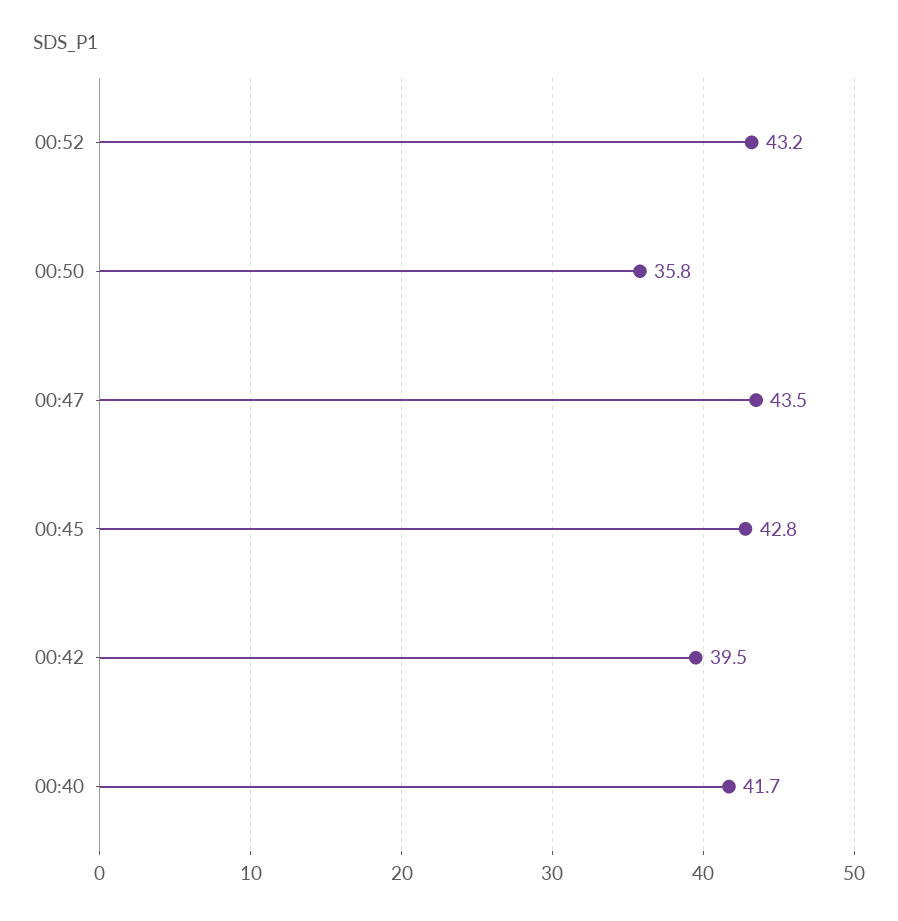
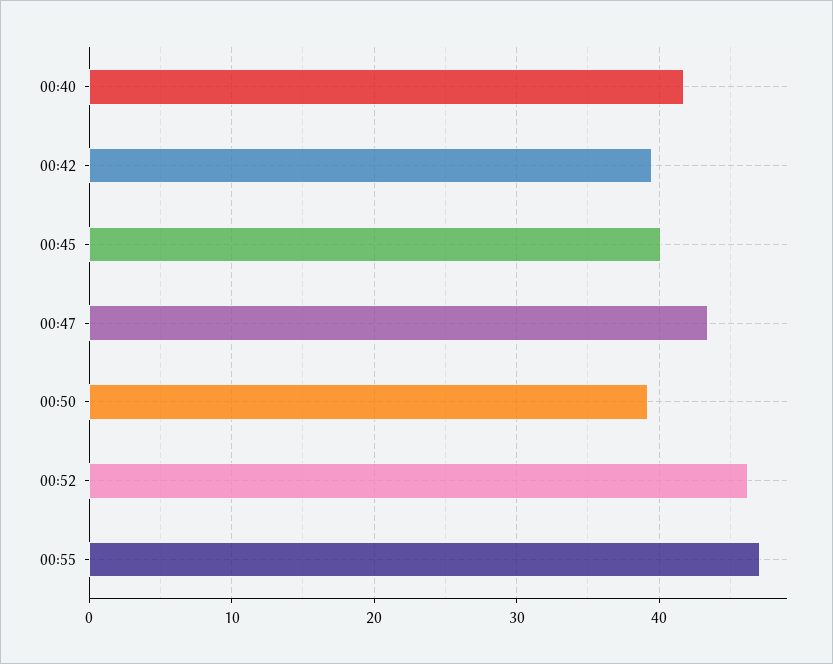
00:52: 43.2 -> 46
00:50: 35.8 -> 39
00:45: 42.8 -> 40
00:55: none -> 47

